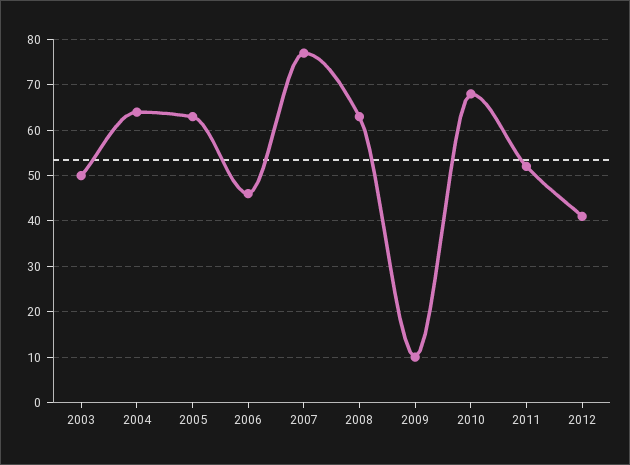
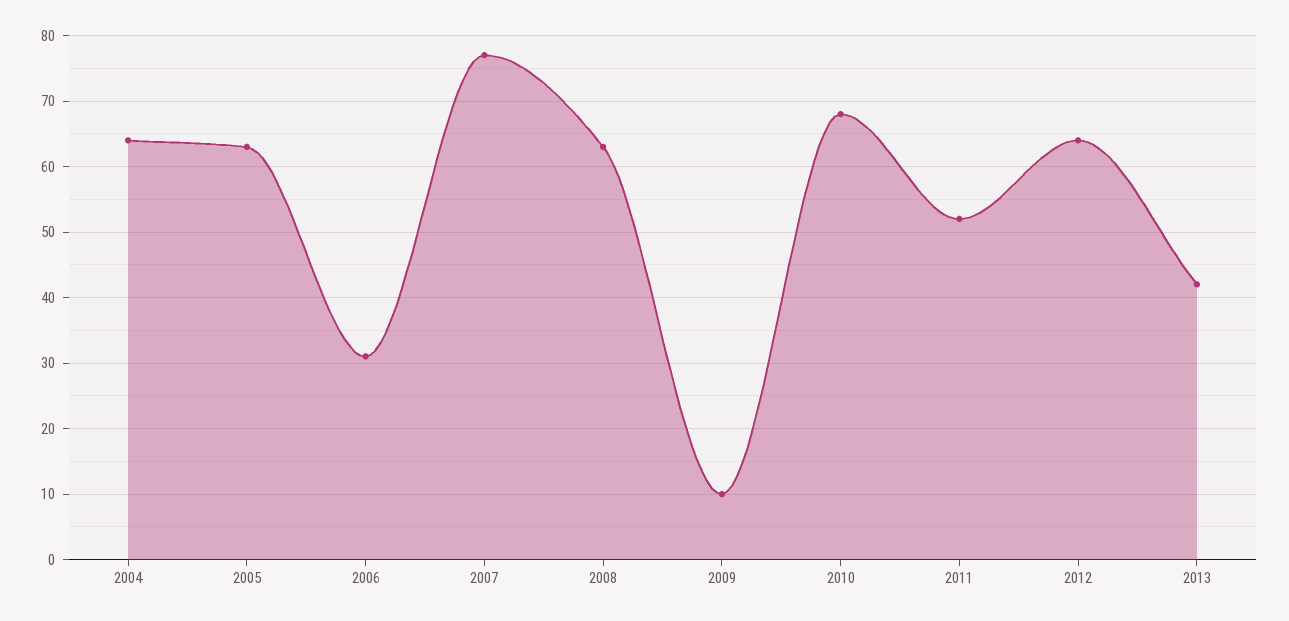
2003: 50 -> none
2006: 45 -> 31
2012: 40 -> 64
2013: none -> 42

